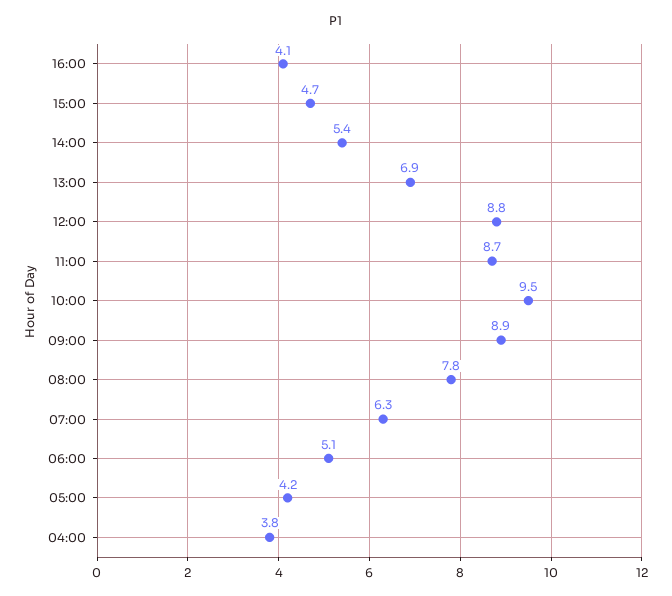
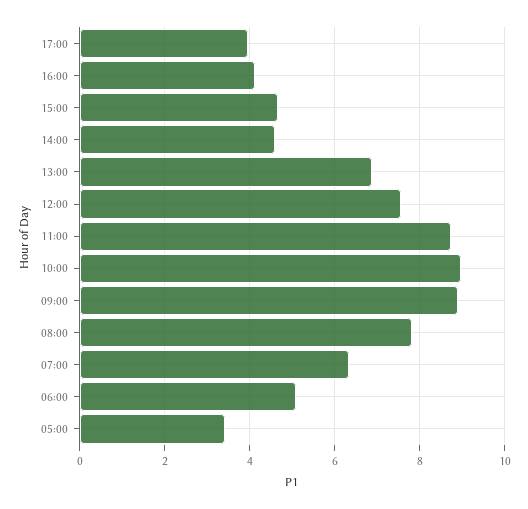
14:00: 5.4 -> 4.6
12:00: 8.8 -> 7.6
10:00: 9.5 -> 9
05:00: 4.2 -> 3.4
04:00: 3.8 -> none
17:00: none -> 4

